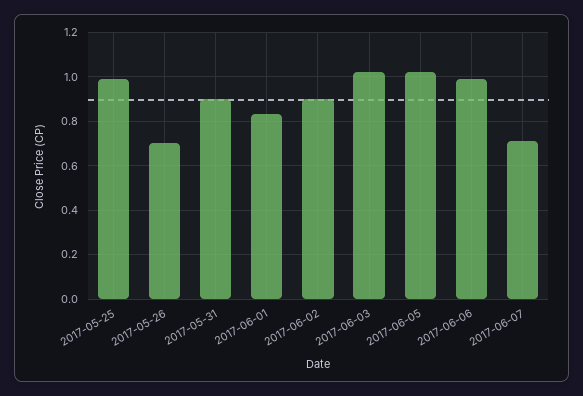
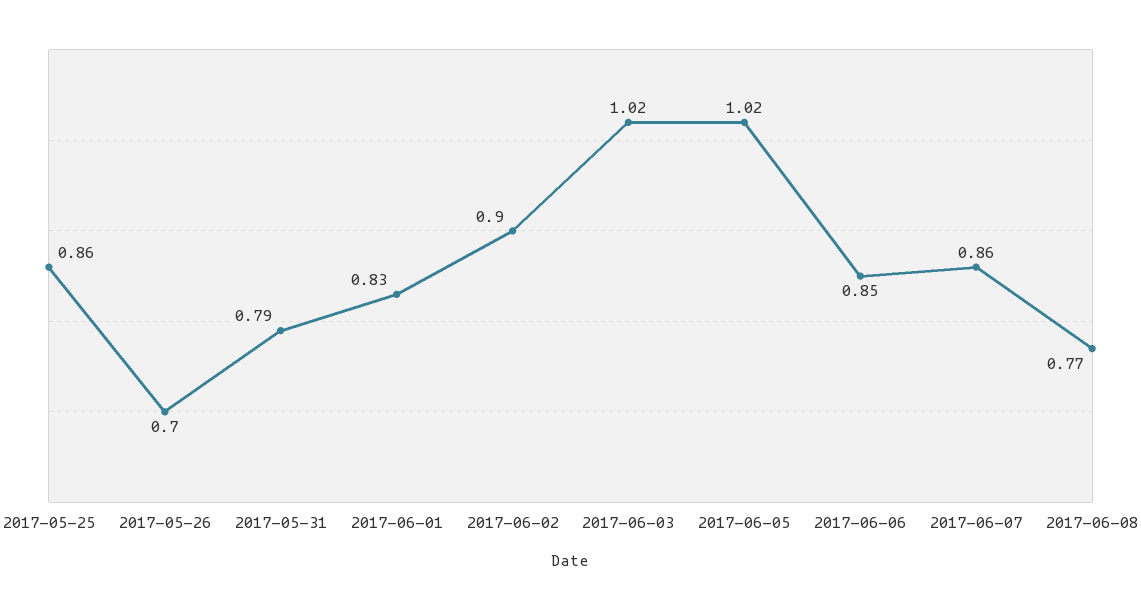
2017-05-25: 1 -> 0.86
2017-05-31: 0.9 -> 0.79
2017-06-06: 1 -> 0.85
2017-06-07: 0.7 -> 0.86
2017-06-08: none -> 0.77

